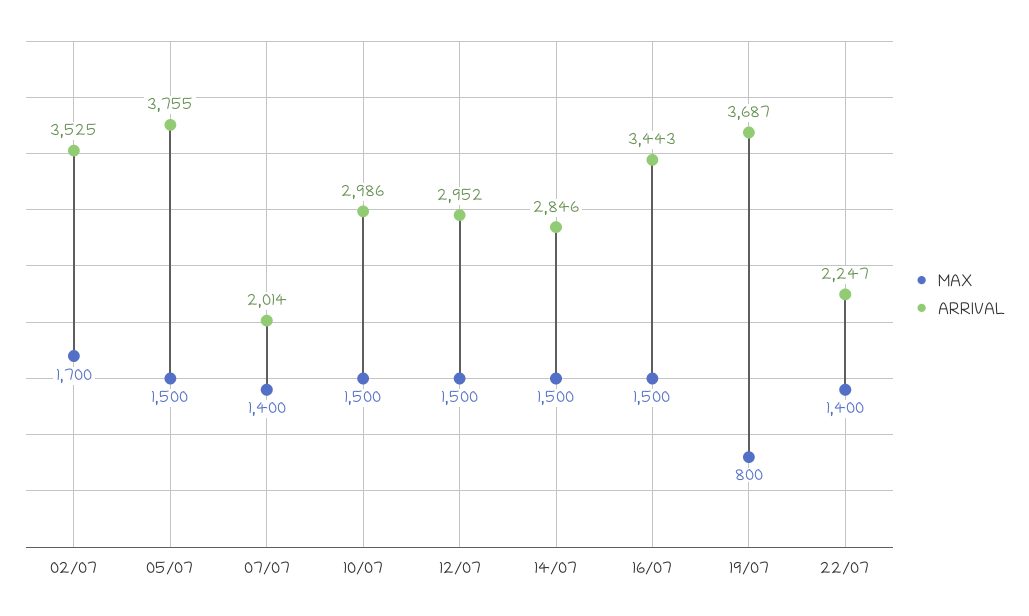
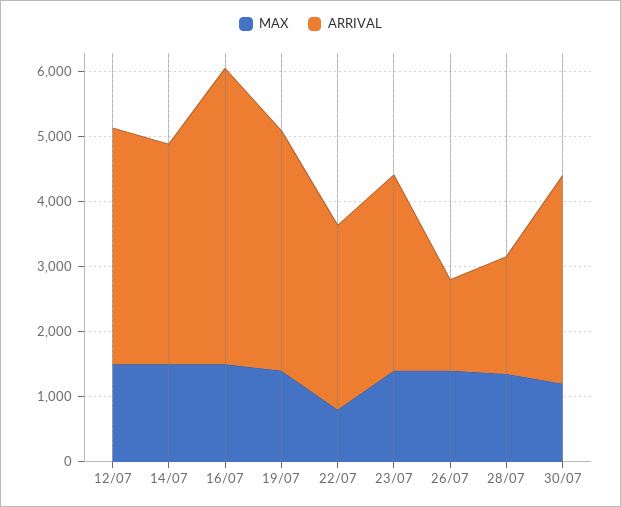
MAX, 02/07: 1700 -> none
ARRIVAL, 02/07: 3525 -> none
MAX, 05/07: 1500 -> none
ARRIVAL, 05/07: 3755 -> none
MAX, 07/07: 1400 -> none
ARRIVAL, 07/07: 2014 -> none
MAX, 10/07: 1500 -> none
ARRIVAL, 10/07: 2986 -> none
ARRIVAL, 12/07: 2952 -> 3600
ARRIVAL, 14/07: 2846 -> 3400
ARRIVAL, 16/07: 3443 -> 4600
MAX, 19/07: 800 -> 1400
MAX, 22/07: 1400 -> 800
ARRIVAL, 22/07: 2247 -> 2800
MAX, 23/07: none -> 1400
ARRIVAL, 23/07: none -> 3000
MAX, 26/07: none -> 1400
ARRIVAL, 26/07: none -> 1400
MAX, 28/07: none -> 1400
ARRIVAL, 28/07: none -> 1800
MAX, 30/07: none -> 1200
ARRIVAL, 30/07: none -> 3200

